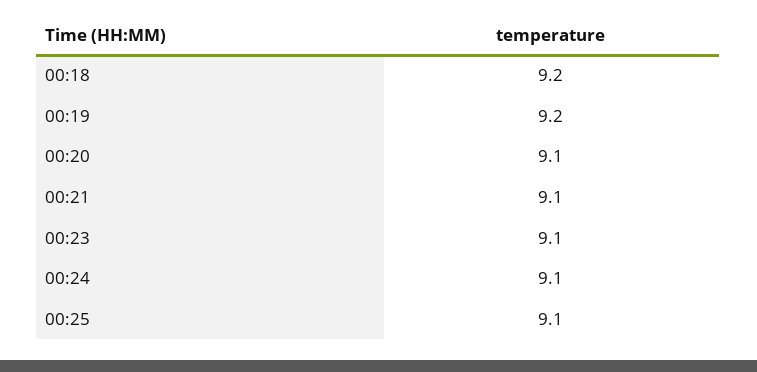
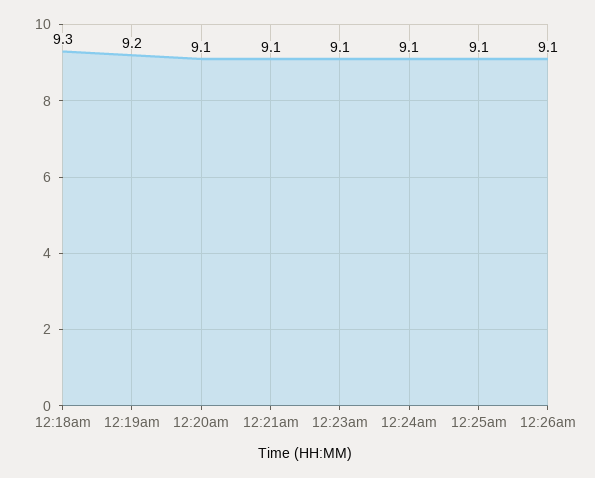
00:18: 9.2 -> 9.3
12:26am: none -> 9.1

